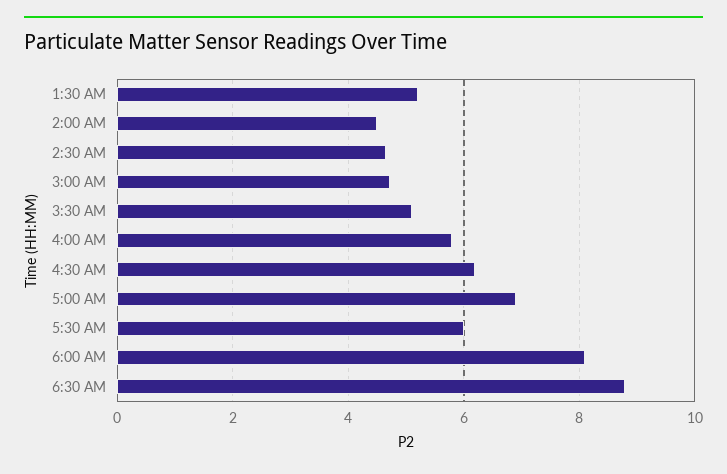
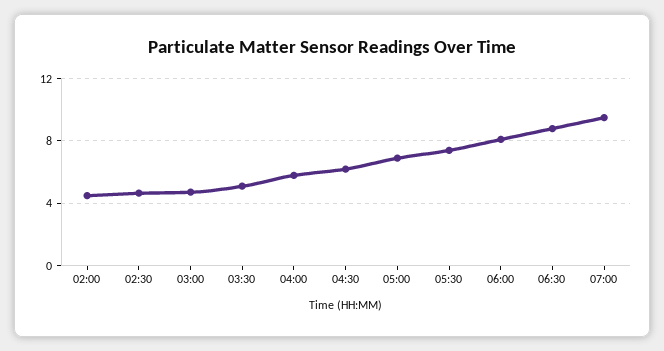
1:30 AM: 5.2 -> none
5:30 AM: 6 -> 7.5
07:00: none -> 9.5

